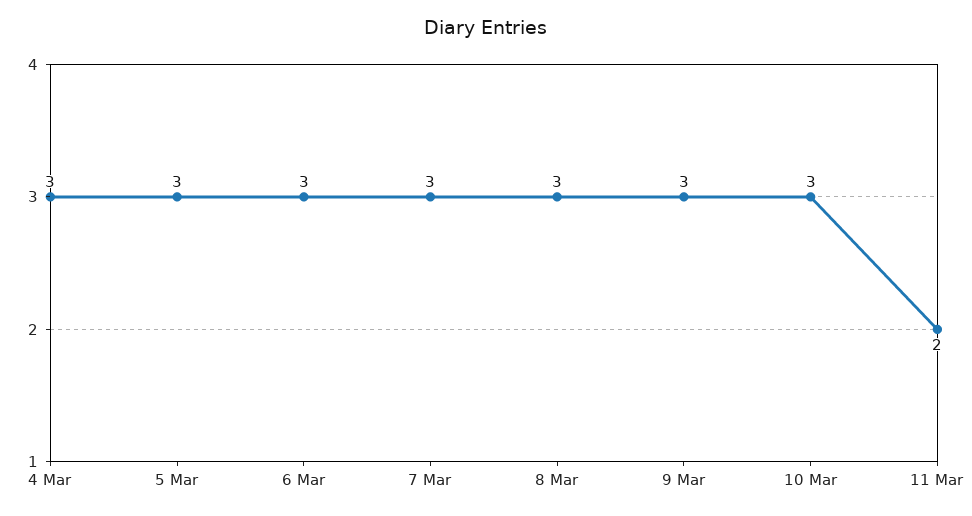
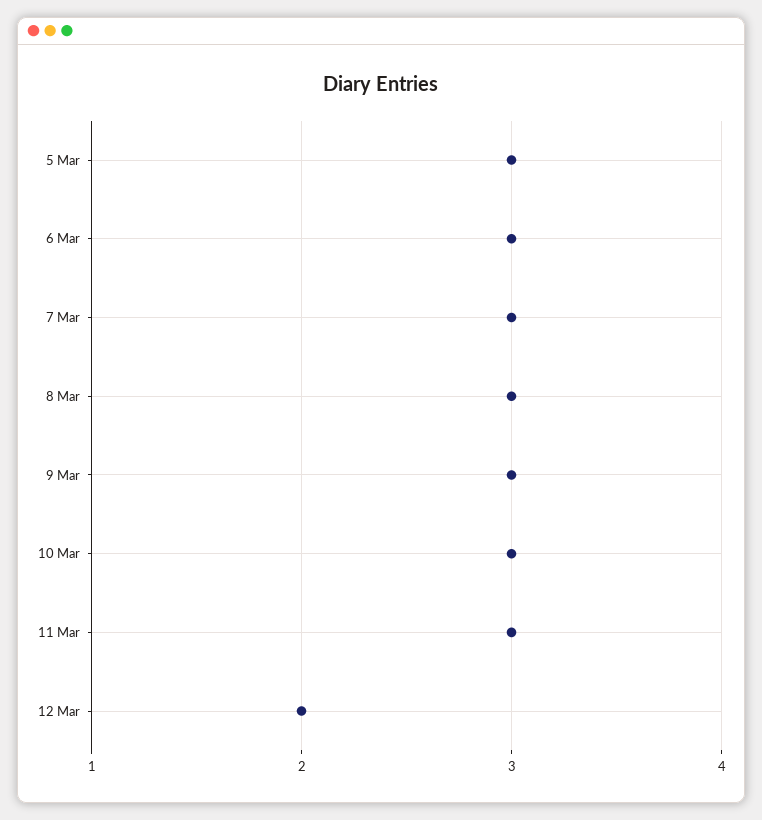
4 Mar: 3 -> none
11 Mar: 2 -> 3
12 Mar: none -> 2

